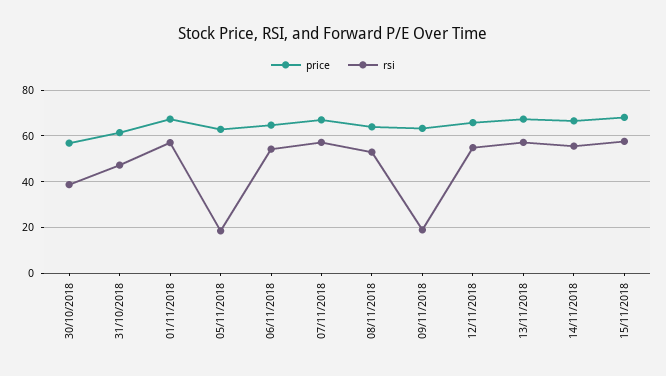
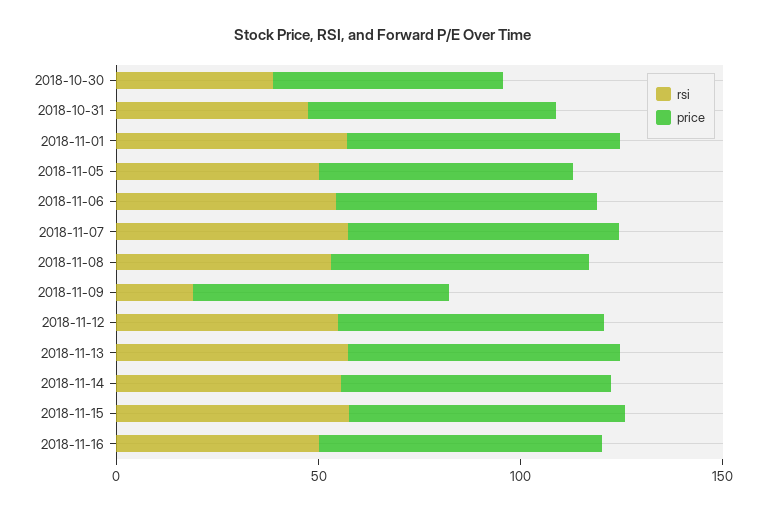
rsi, 05/11/2018: 20 -> 50
rsi, 2018-11-16: none -> 50
price, 2018-11-16: none -> 70

